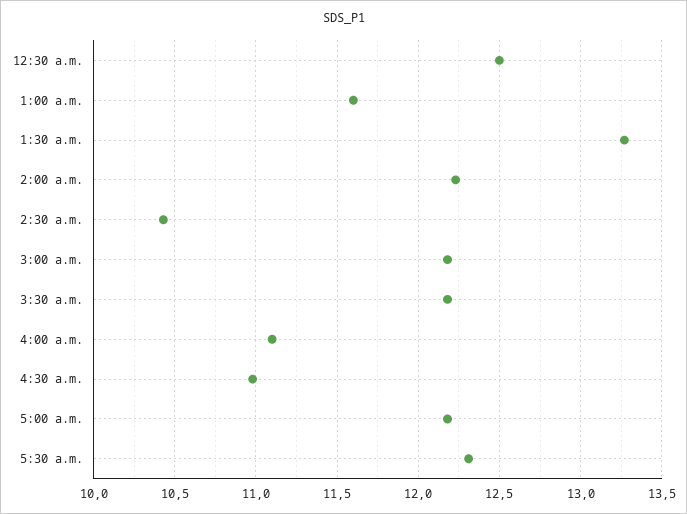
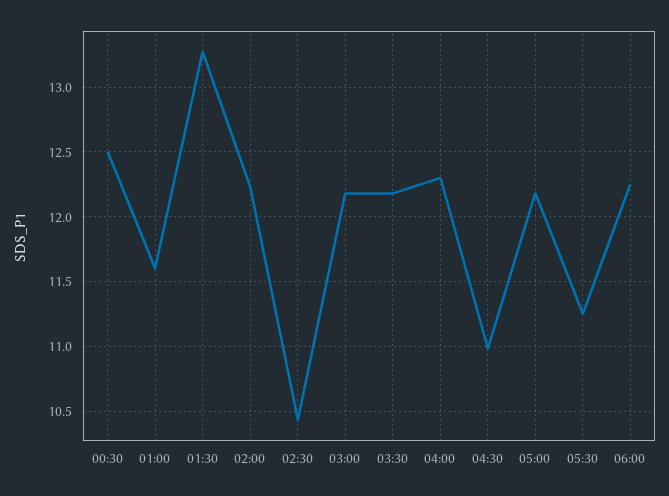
4:00 a.m.: 11.1 -> 12.3
5:30 a.m.: 12.3 -> 11.25
06:00: none -> 12.25

